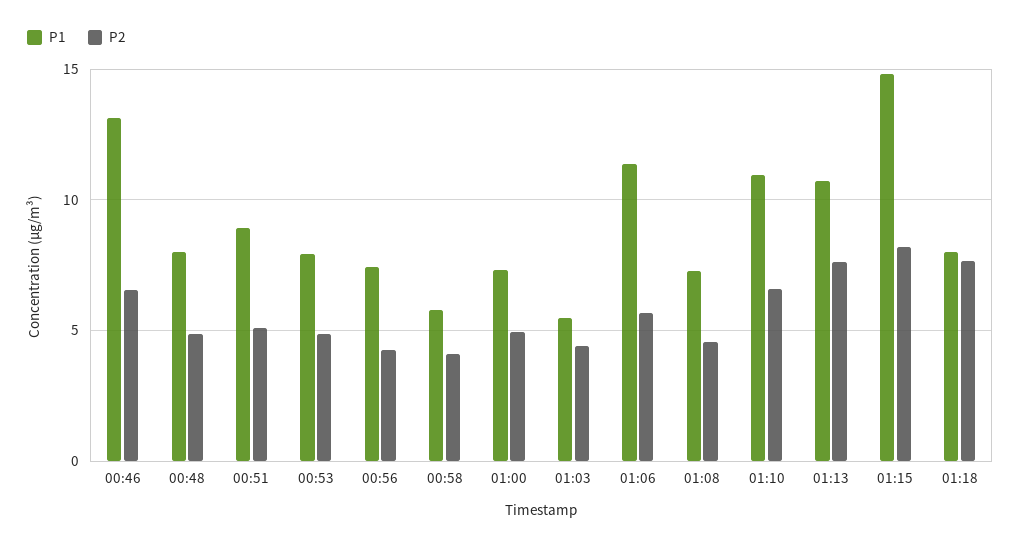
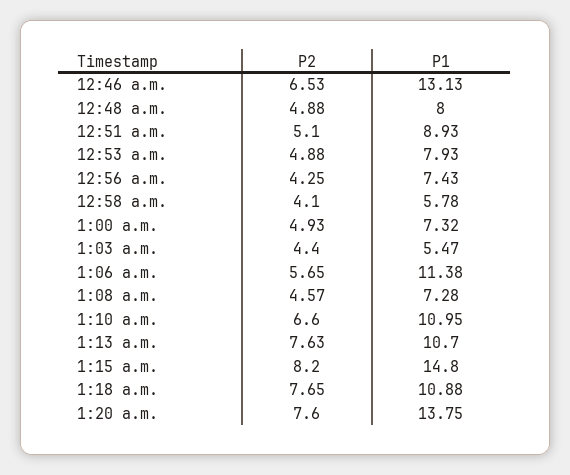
P1, 01:18: 8 -> 10.88
P2, 1:20 a.m.: none -> 7.6
P1, 1:20 a.m.: none -> 13.75

